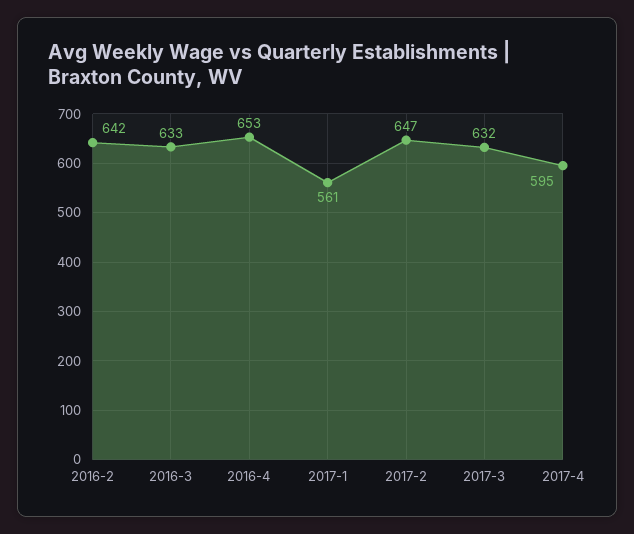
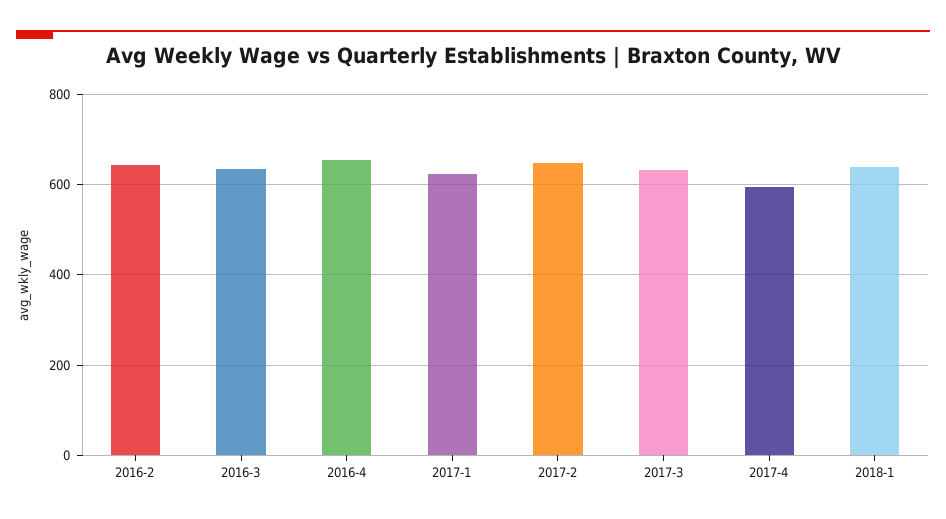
2017-1: 561 -> 620
2018-1: none -> 640

